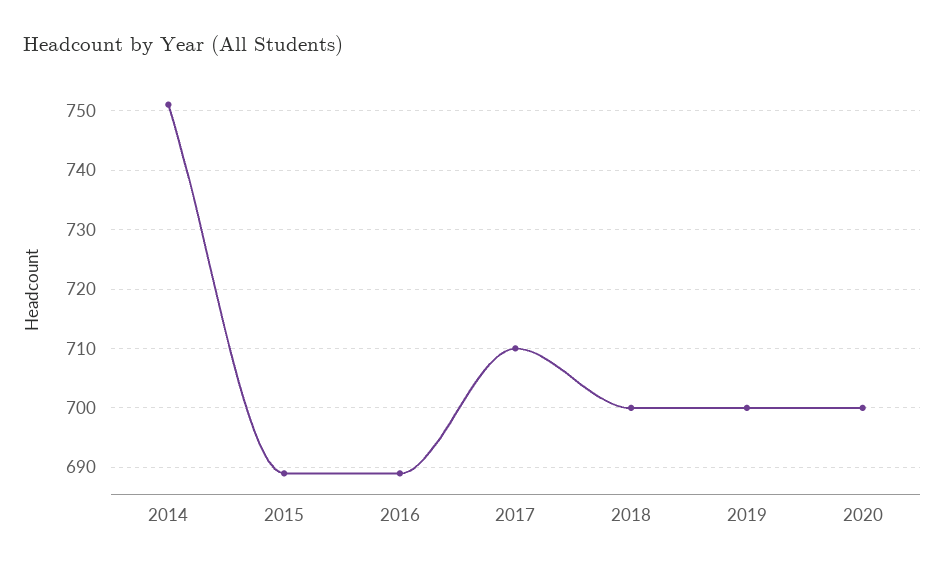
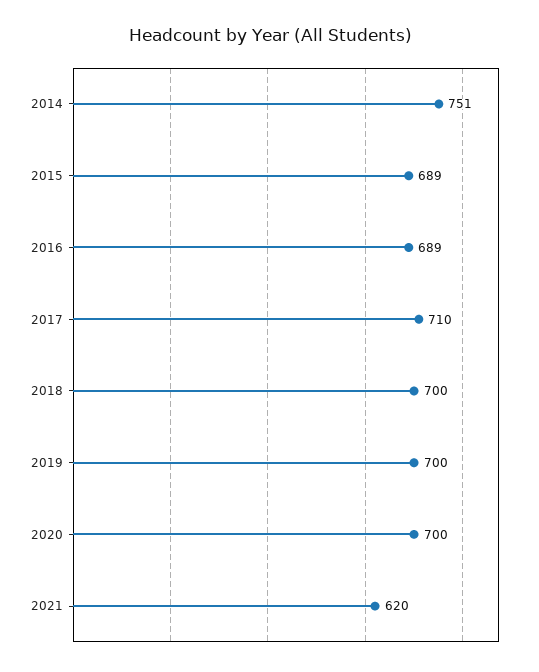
2021: none -> 620

